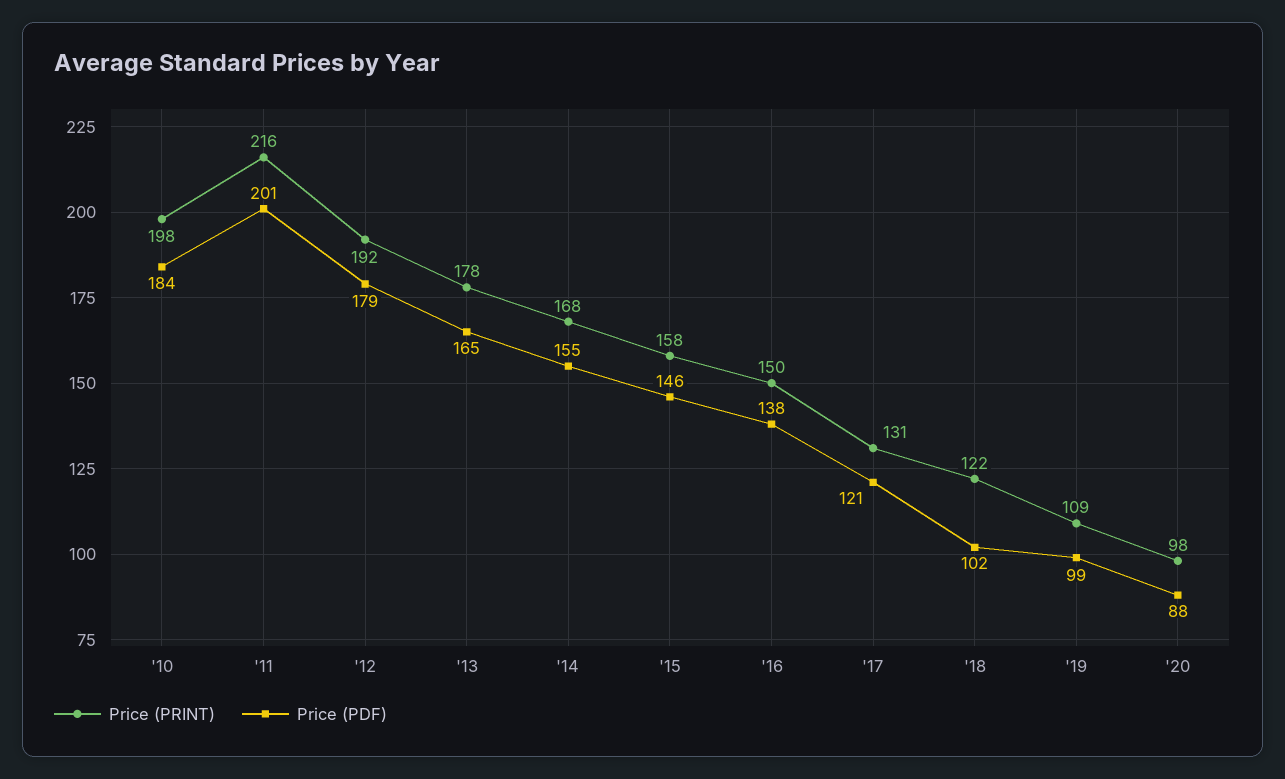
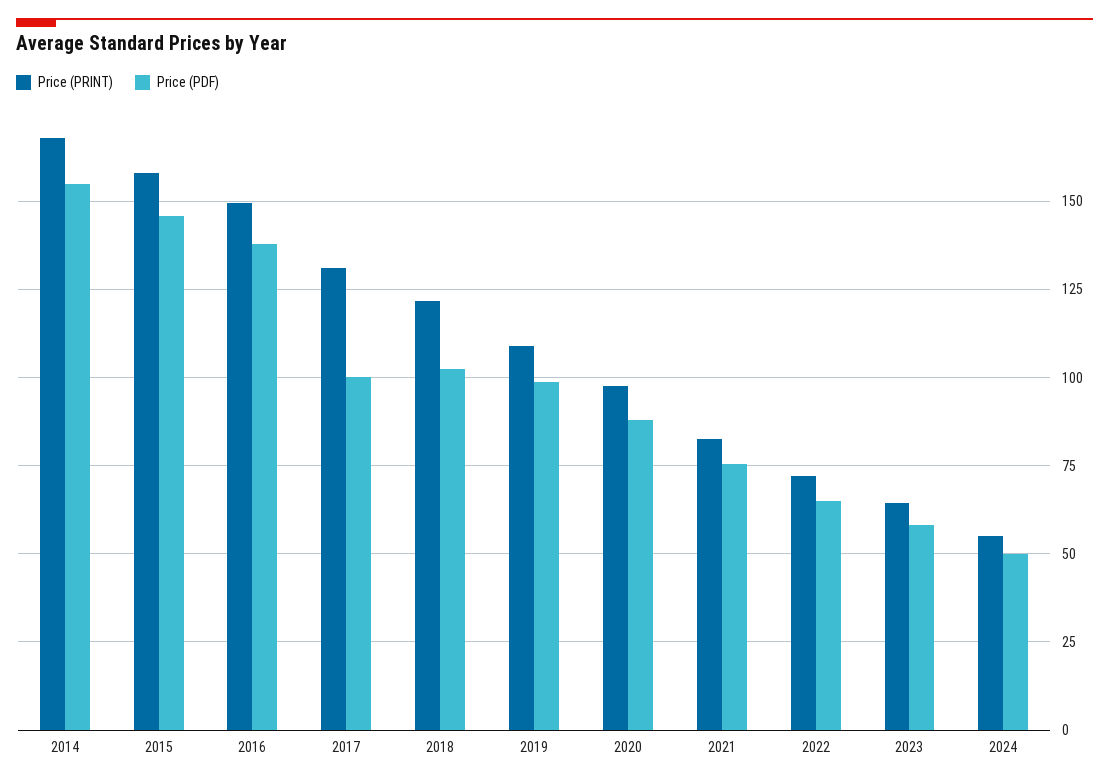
Price (PRINT), '10: 198 -> none
Price (PDF), '10: 184 -> none
Price (PRINT), '11: 216 -> none
Price (PDF), '11: 201 -> none
Price (PRINT), '12: 192 -> none
Price (PDF), '12: 179 -> none
Price (PRINT), '13: 178 -> none
Price (PDF), '13: 165 -> none
Price (PDF), '17: 121 -> 100
Price (PRINT), 2021: none -> 82.5
Price (PDF), 2021: none -> 75
Price (PRINT), 2022: none -> 72.5
Price (PDF), 2022: none -> 65
Price (PRINT), 2023: none -> 65
Price (PDF), 2023: none -> 57.5
Price (PRINT), 2024: none -> 55
Price (PDF), 2024: none -> 50

